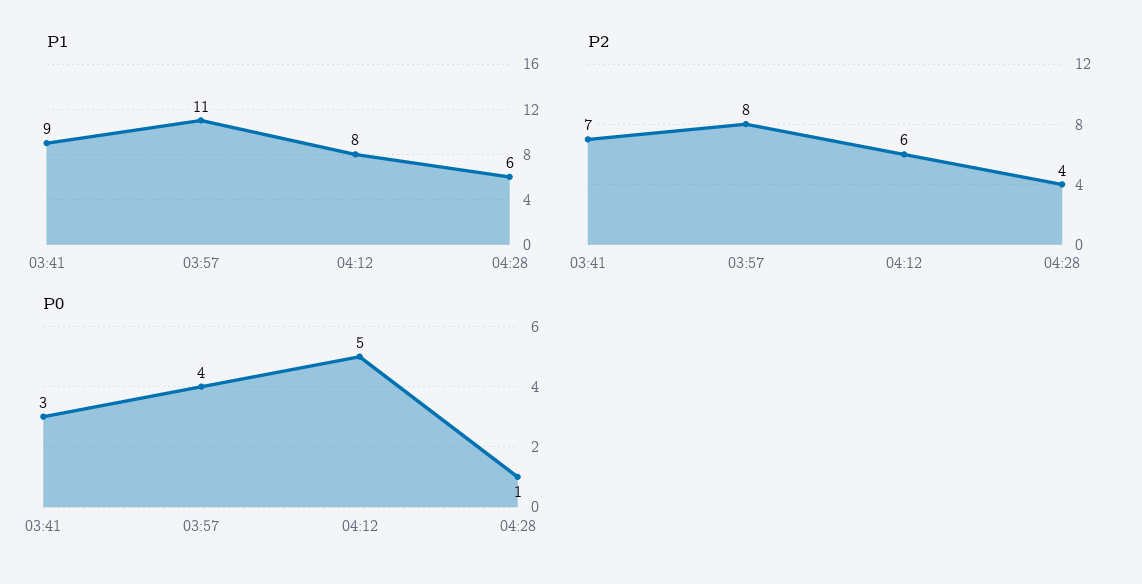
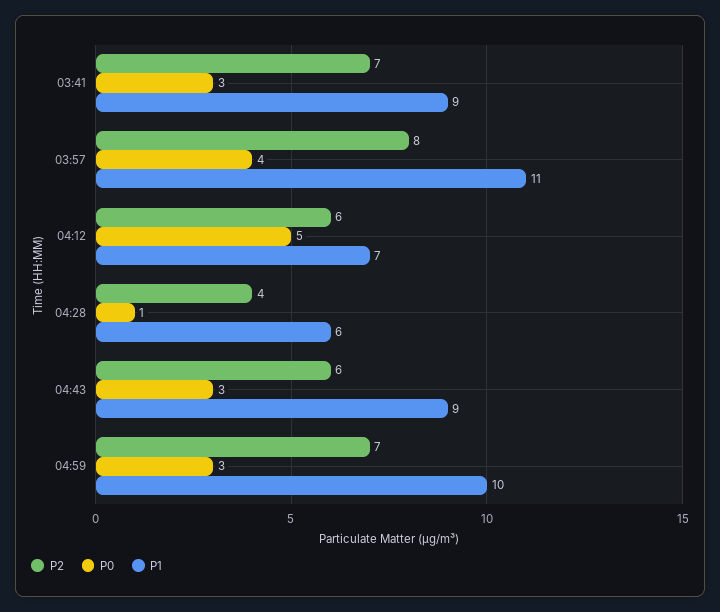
P1, 04:12: 8 -> 7
P2, 04:43: none -> 6
P0, 04:43: none -> 3
P1, 04:43: none -> 9
P2, 04:59: none -> 7
P0, 04:59: none -> 3
P1, 04:59: none -> 10

